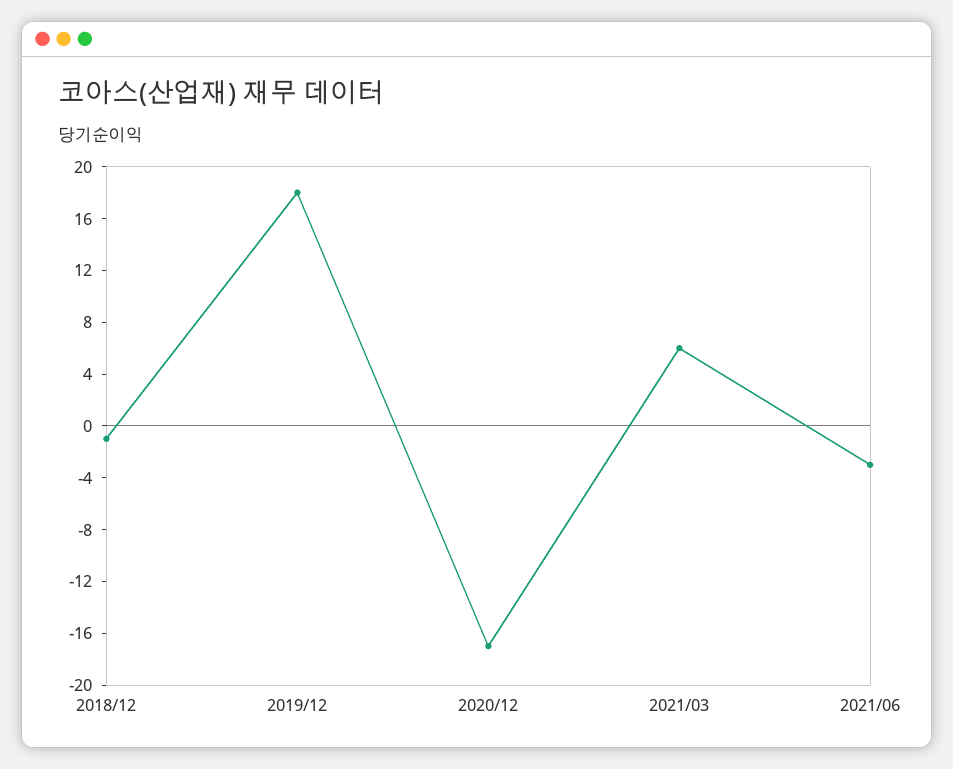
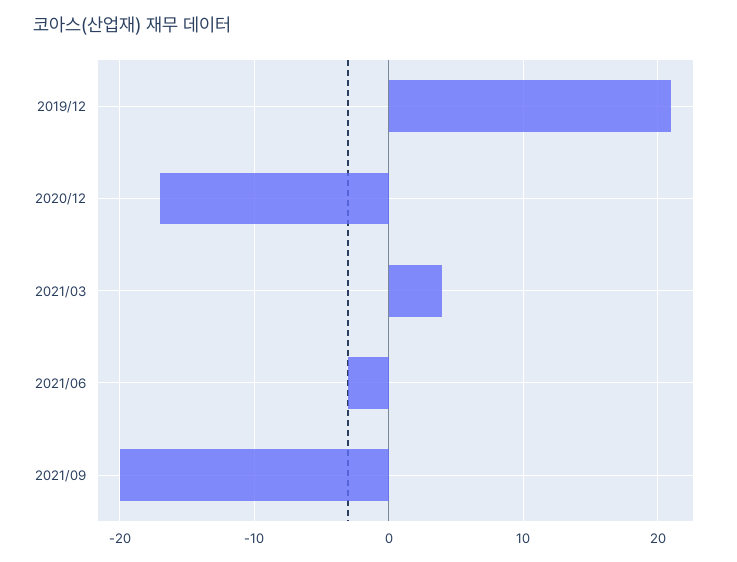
2018/12: -1 -> none
2019/12: 18 -> 21
2021/03: 6 -> 4
2021/09: none -> -20

